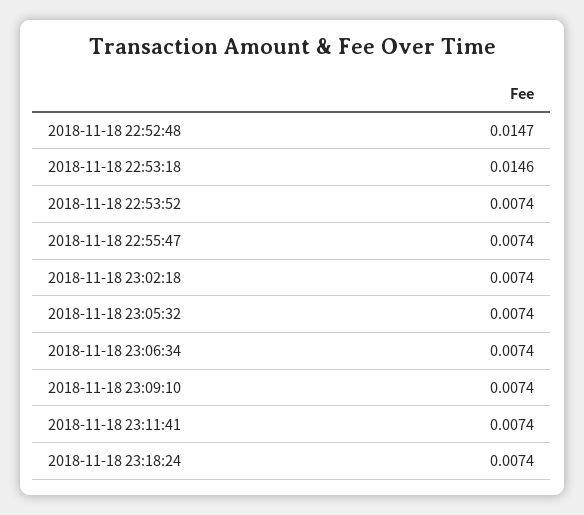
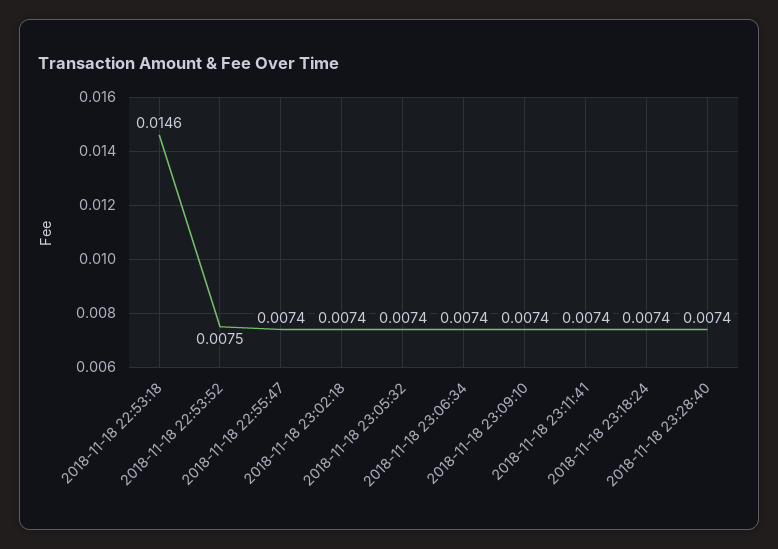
2018-11-18 22:52:48: 0.0147 -> none
2018-11-18 22:53:52: 0.0074 -> 0.0075
2018-11-18 23:28:40: none -> 0.0074

